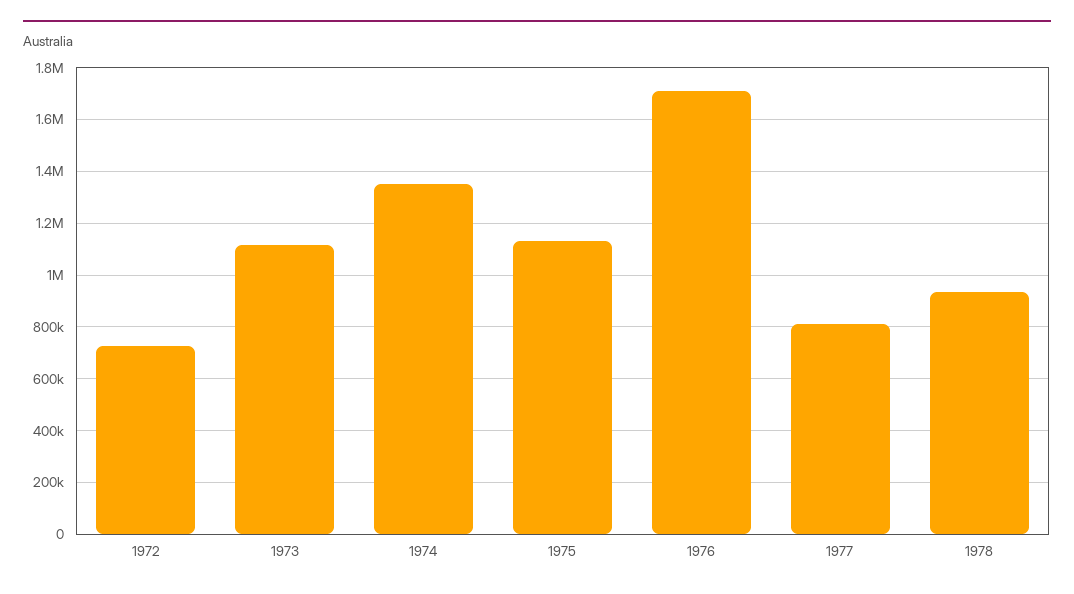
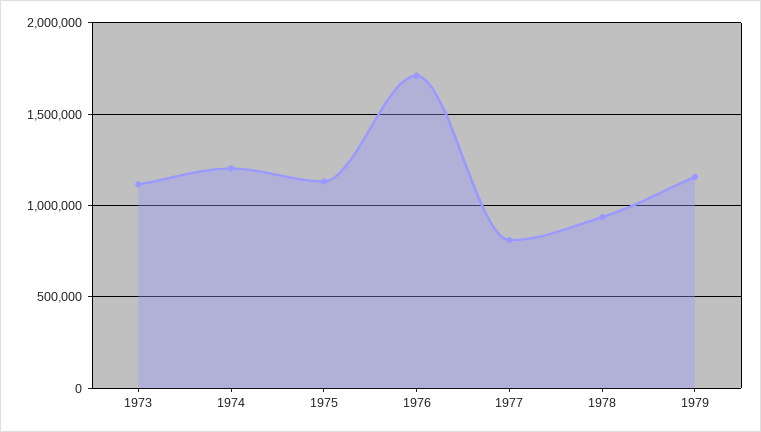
1972: 725000 -> none
1974: 1350000 -> 1200000
1979: none -> 1150000

